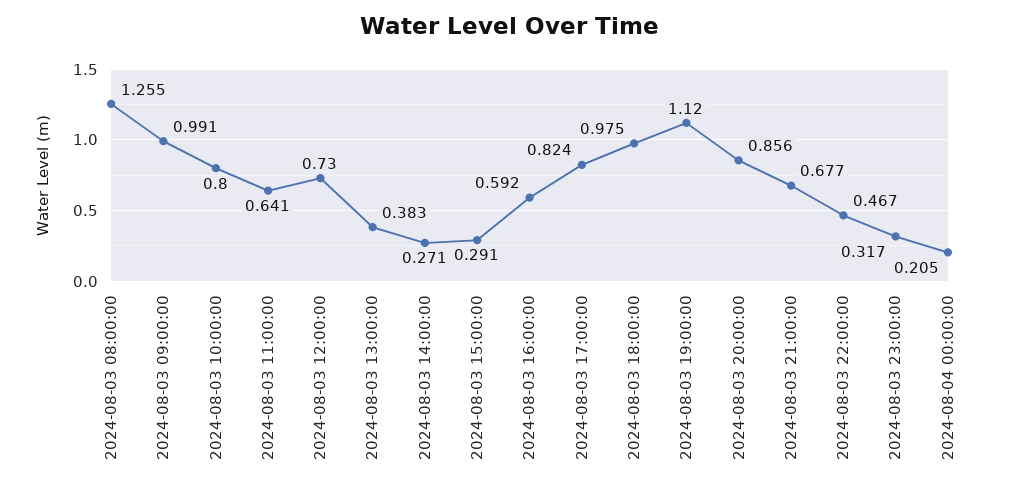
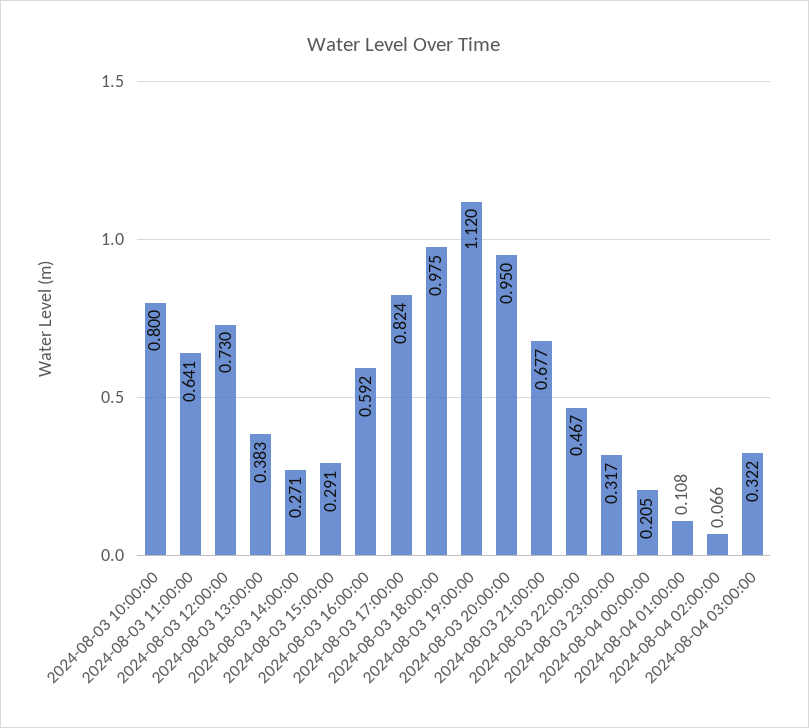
2024-08-03 08:00:00: 1.255 -> none
2024-08-03 09:00:00: 0.991 -> none
2024-08-03 20:00:00: 0.856 -> 0.95
2024-08-04 01:00:00: none -> 0.108
2024-08-04 02:00:00: none -> 0.066
2024-08-04 03:00:00: none -> 0.322

